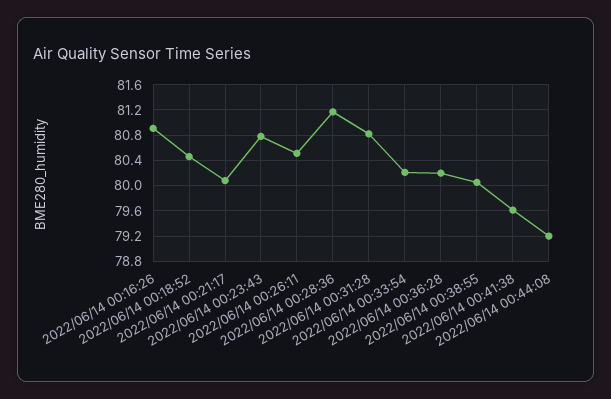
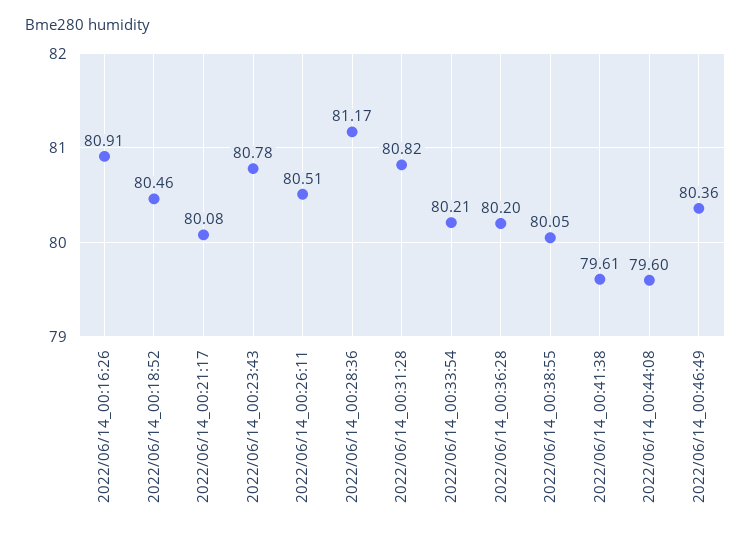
2022/06/14 00:44:08: 79.2 -> 79.6
2022/06/14_00:46:49: none -> 80.36

